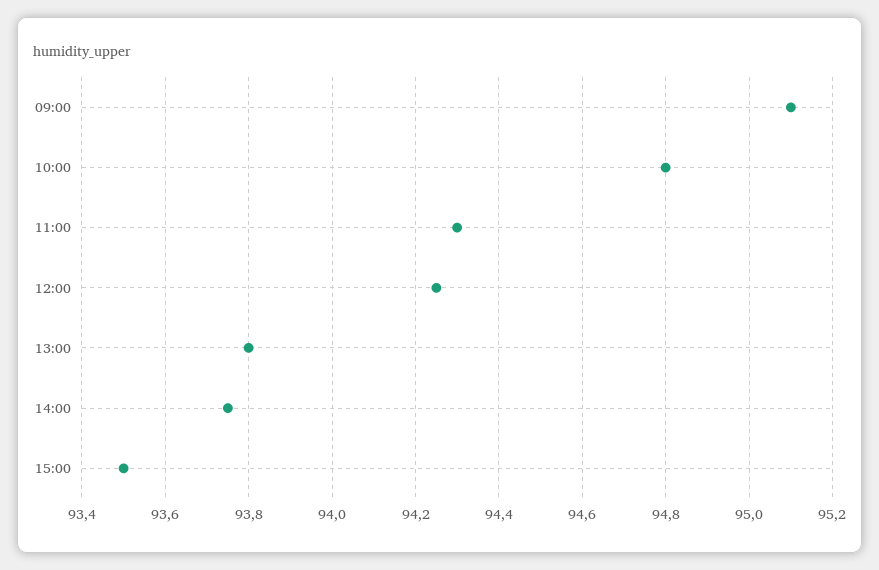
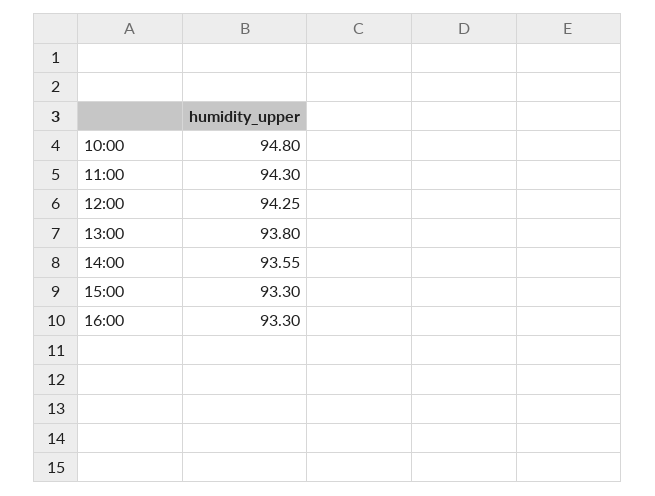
09:00: 95.1 -> none
14:00: 93.75 -> 93.55
15:00: 93.5 -> 93.3
16:00: none -> 93.3

